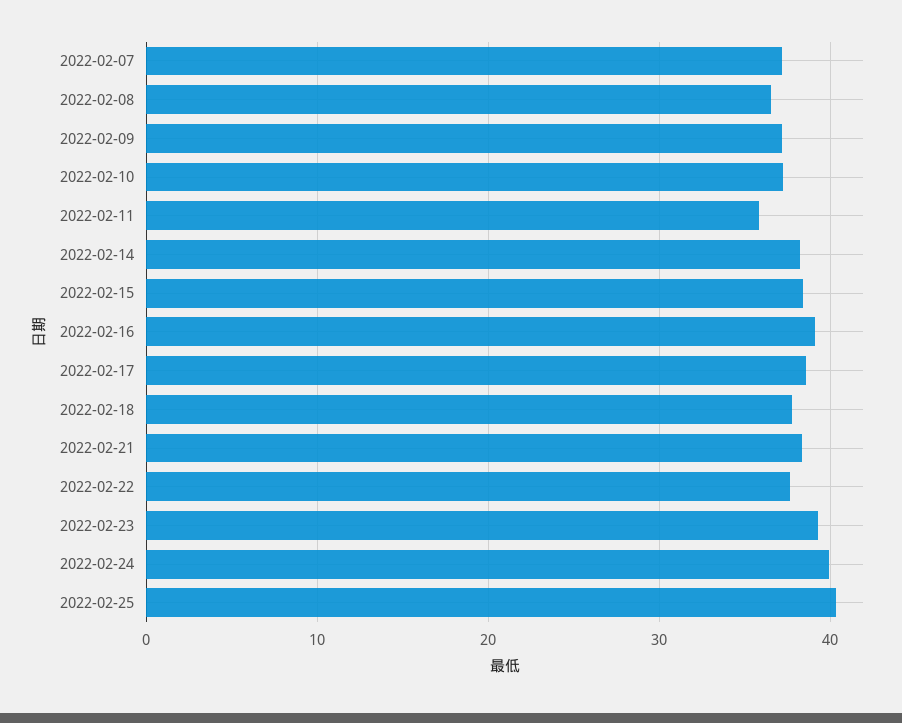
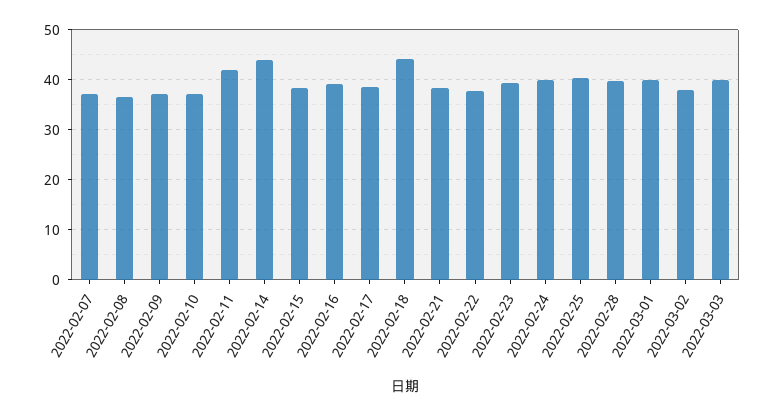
2022-02-11: 36 -> 42
2022-02-14: 38 -> 44
2022-02-18: 38 -> 44
2022-02-28: none -> 40
2022-03-01: none -> 40
2022-03-02: none -> 38
2022-03-03: none -> 40

